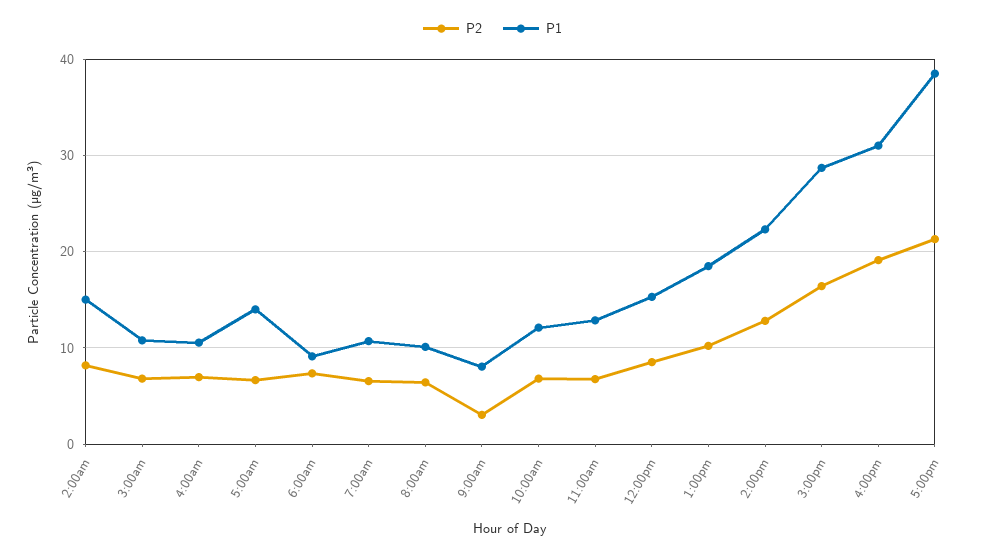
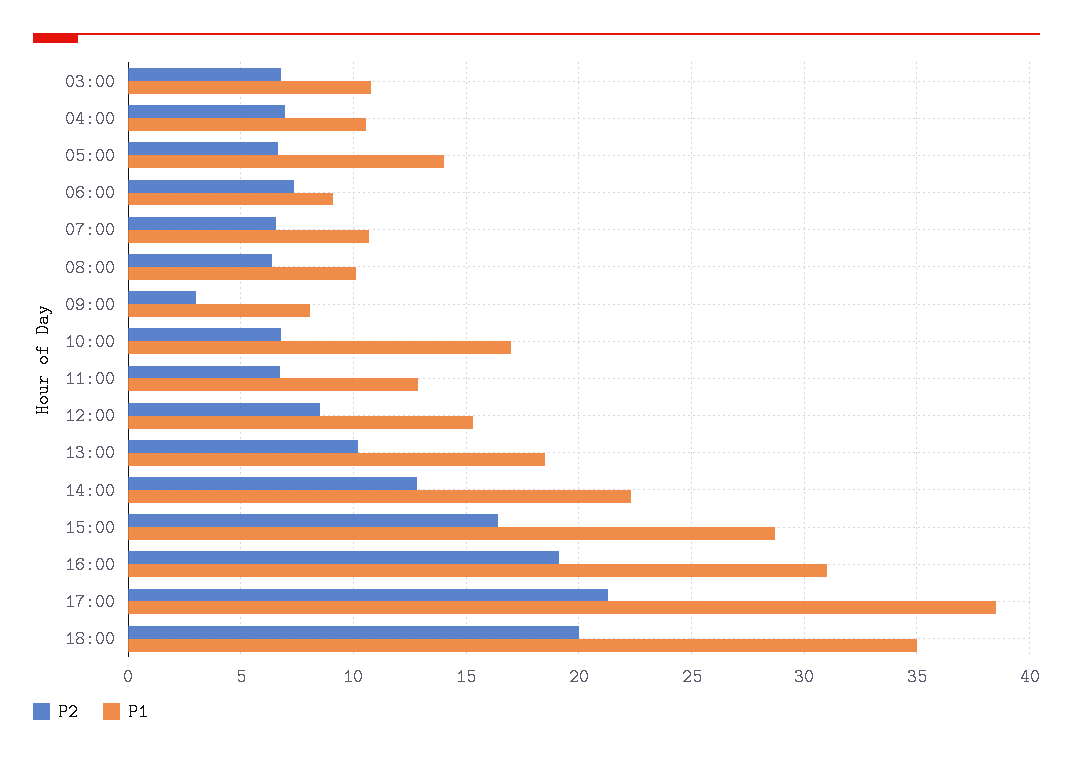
P2, 2:00am: 8 -> none
P1, 2:00am: 15 -> none
P1, 10:00am: 12 -> 17
P2, 18:00: none -> 20
P1, 18:00: none -> 35

